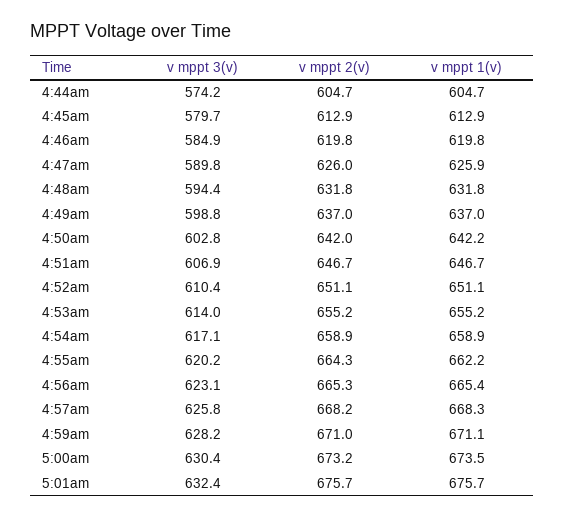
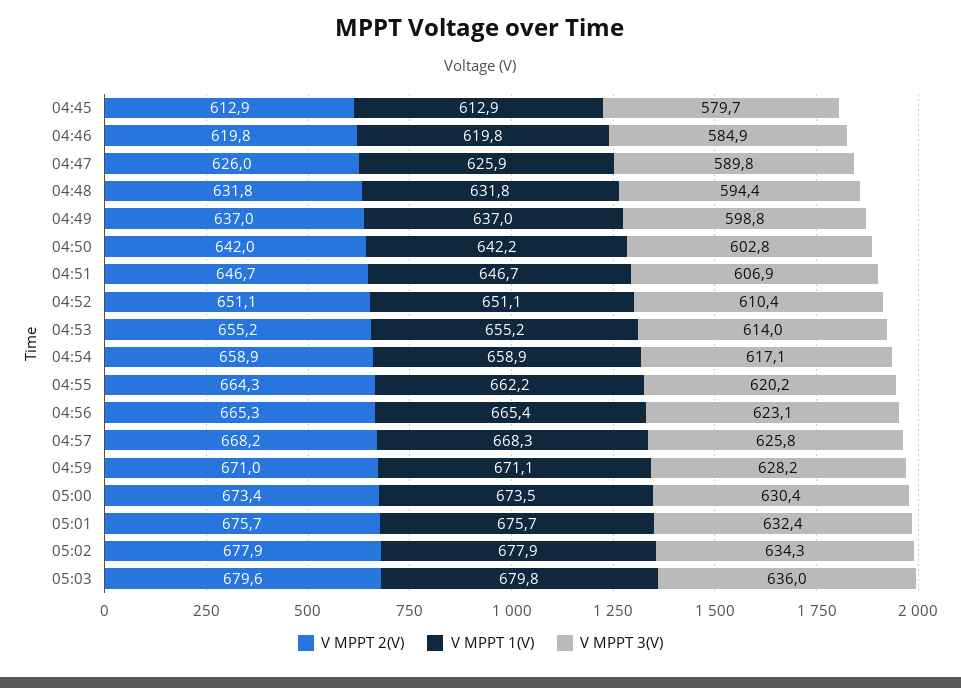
v mppt 3(v), 4:44am: 574.2 -> none
v mppt 2(v), 4:44am: 604.7 -> none
v mppt 1(v), 4:44am: 604.7 -> none
v mppt 2(v), 5:00am: 673.2 -> 673.4
v mppt 2(v), 05:02: none -> 677.9
v mppt 1(v), 05:02: none -> 677.9
v mppt 3(v), 05:02: none -> 634.3
v mppt 2(v), 05:03: none -> 679.6
v mppt 1(v), 05:03: none -> 679.8
v mppt 3(v), 05:03: none -> 636

